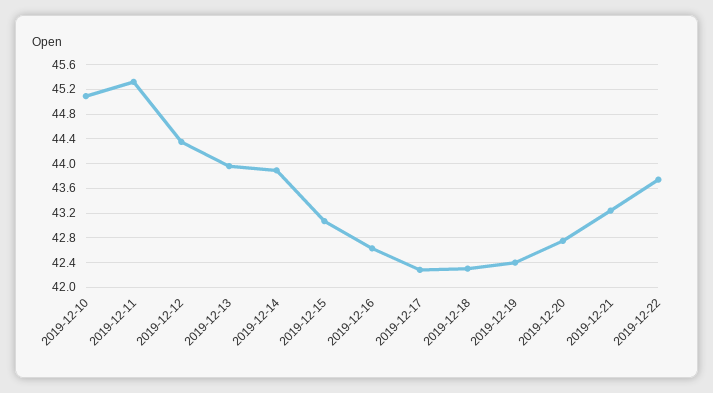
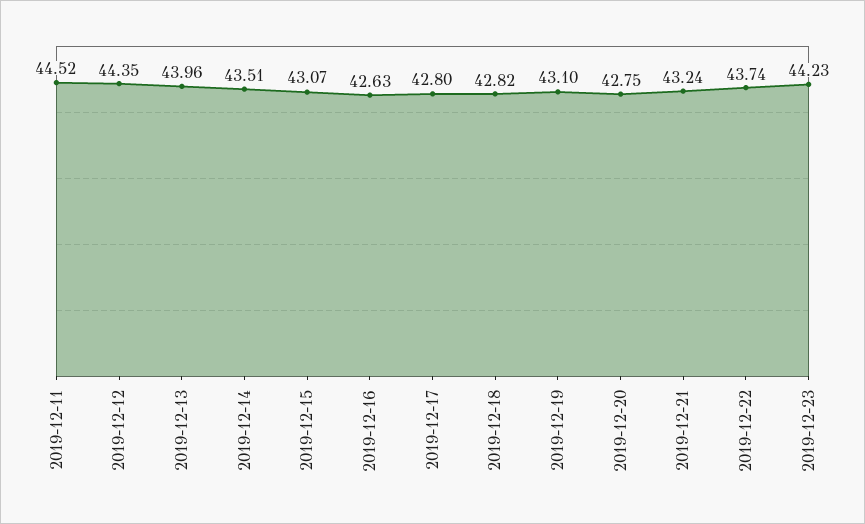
2019-12-10: 45.1 -> none
2019-12-11: 45.3 -> 44.52
2019-12-14: 43.9 -> 43.51
2019-12-17: 42.3 -> 42.8
2019-12-18: 42.3 -> 42.82
2019-12-19: 42.4 -> 43.1
2019-12-23: none -> 44.23

